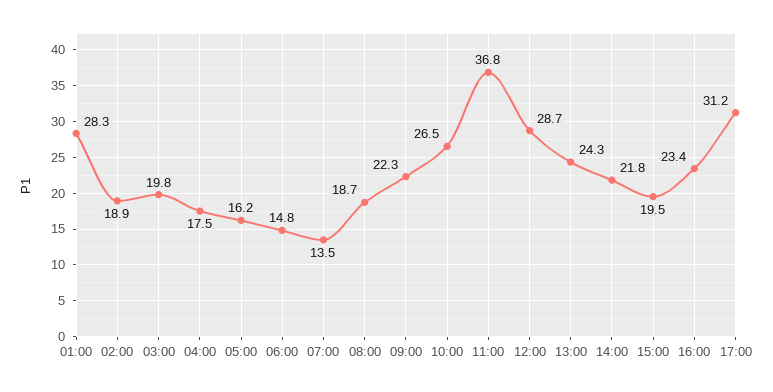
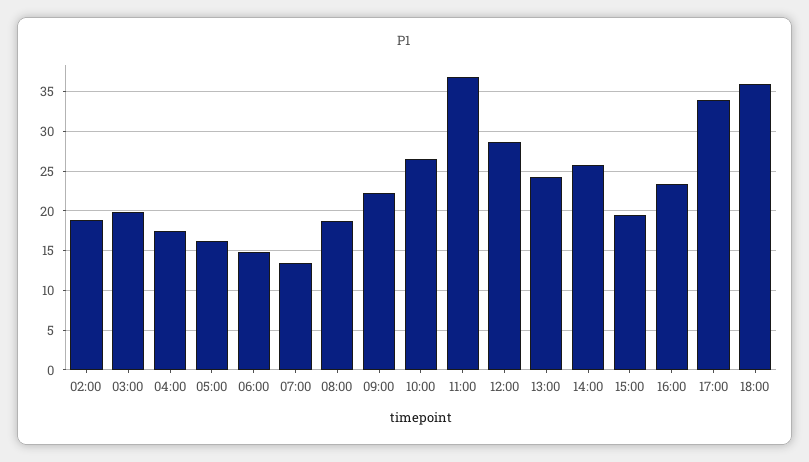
01:00: 28.3 -> none
14:00: 21.8 -> 26
17:00: 31.2 -> 34
18:00: none -> 36

